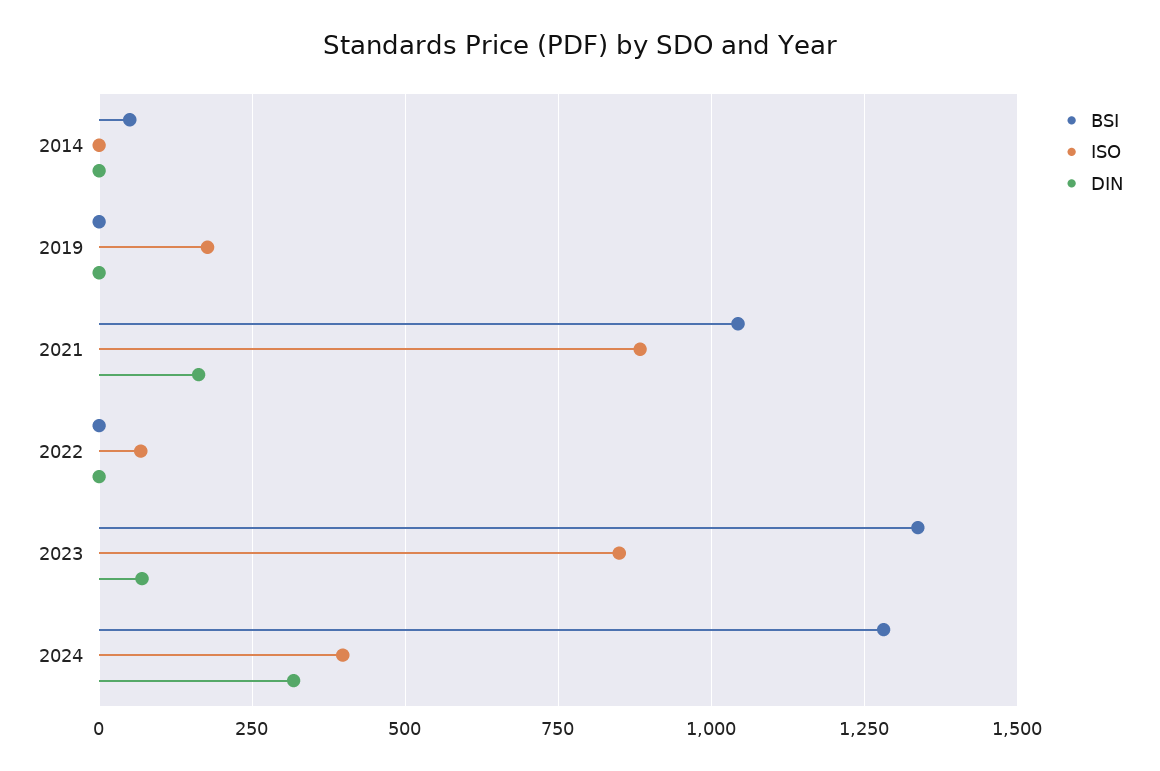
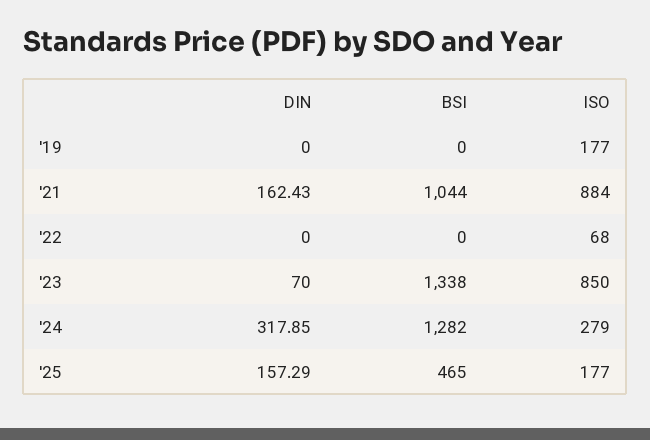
BSI, 2014: 50 -> none
ISO, 2014: 0 -> none
DIN, 2014: 0 -> none
ISO, 2024: 400 -> 279
DIN, '25: none -> 157.29
BSI, '25: none -> 465
ISO, '25: none -> 177

